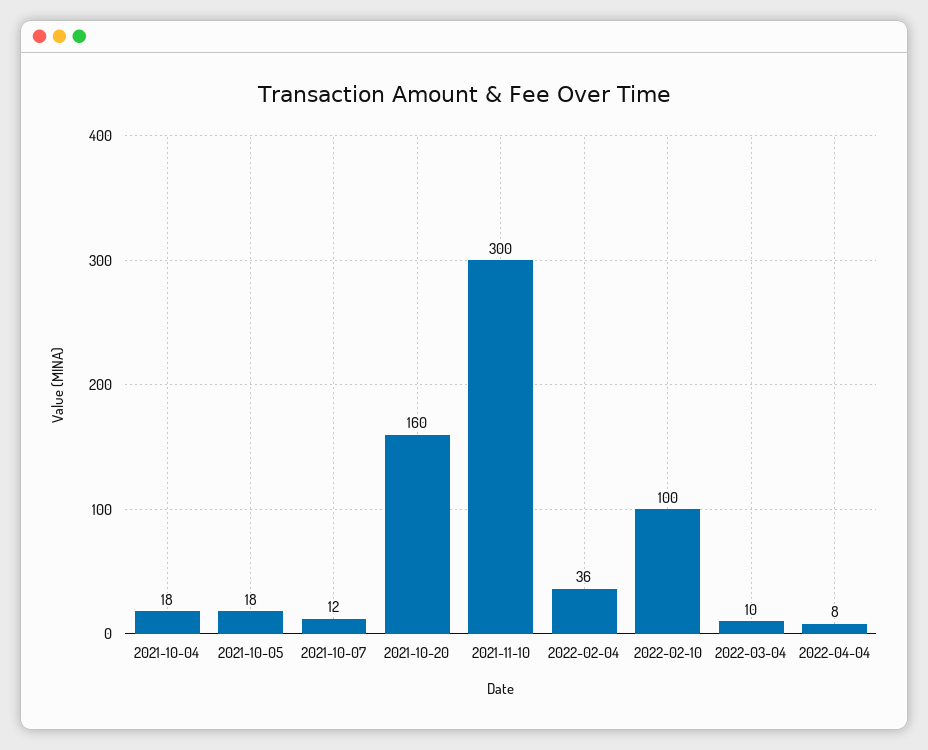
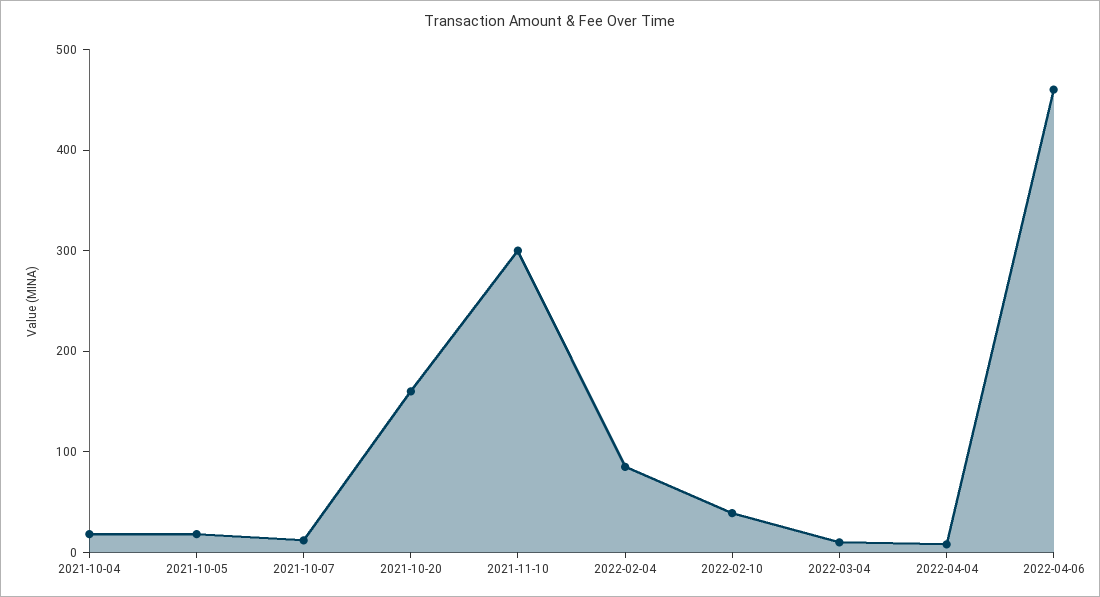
2022-02-04: 36 -> 80
2022-02-10: 100 -> 40
2022-04-06: none -> 460

